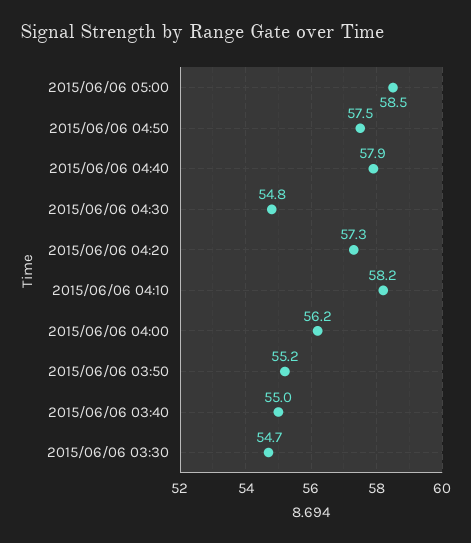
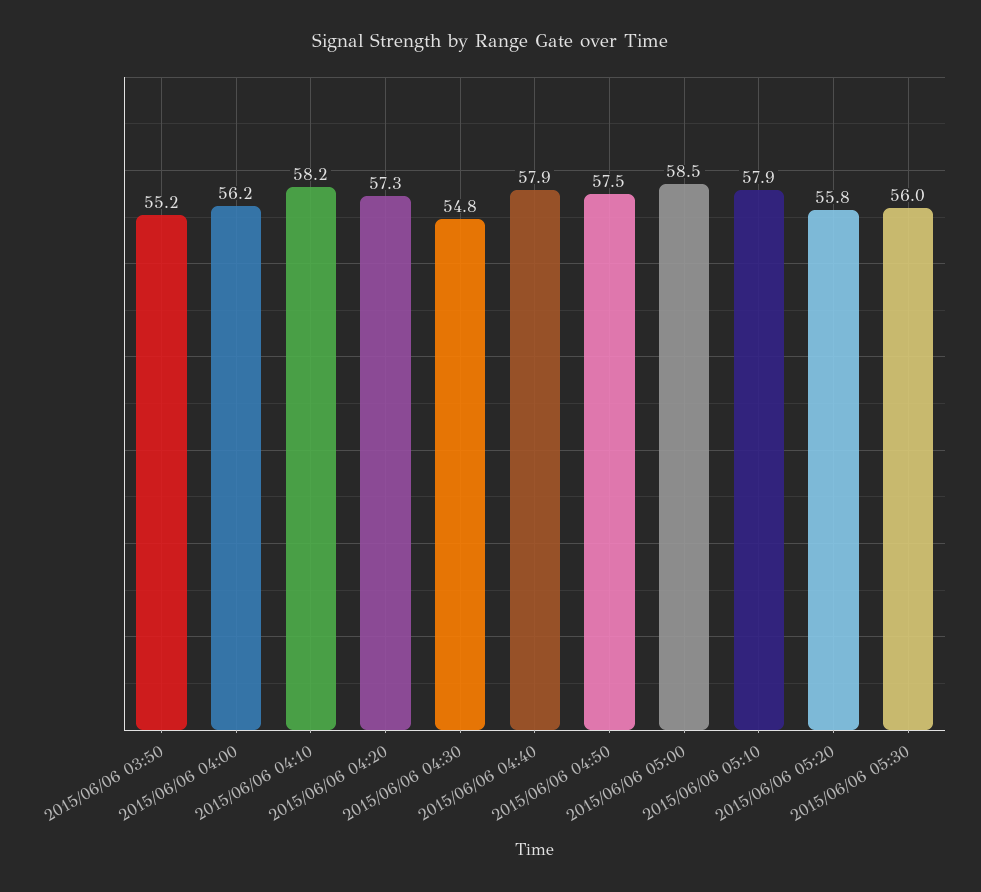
2015/06/06 03:40: 55 -> none
2015/06/06 03:30: 54.7 -> none
2015/06/06 05:10: none -> 57.9
2015/06/06 05:20: none -> 55.8
2015/06/06 05:30: none -> 56

